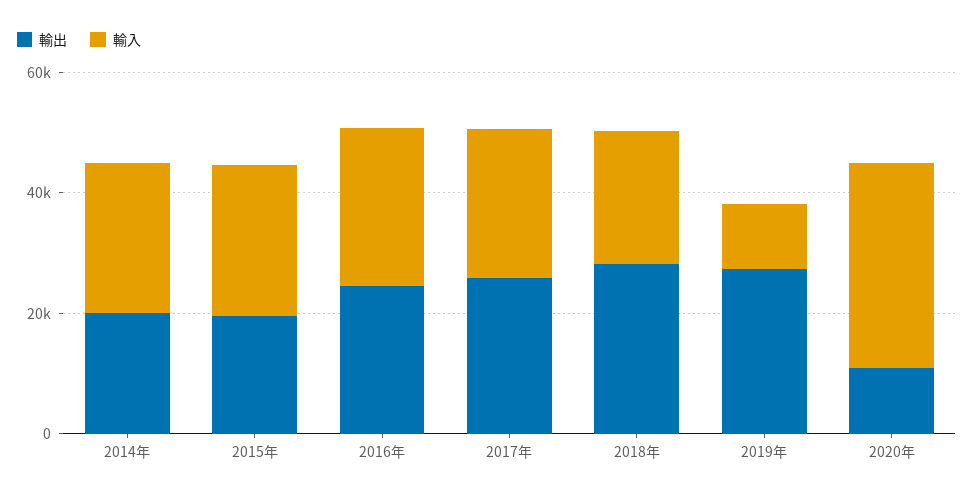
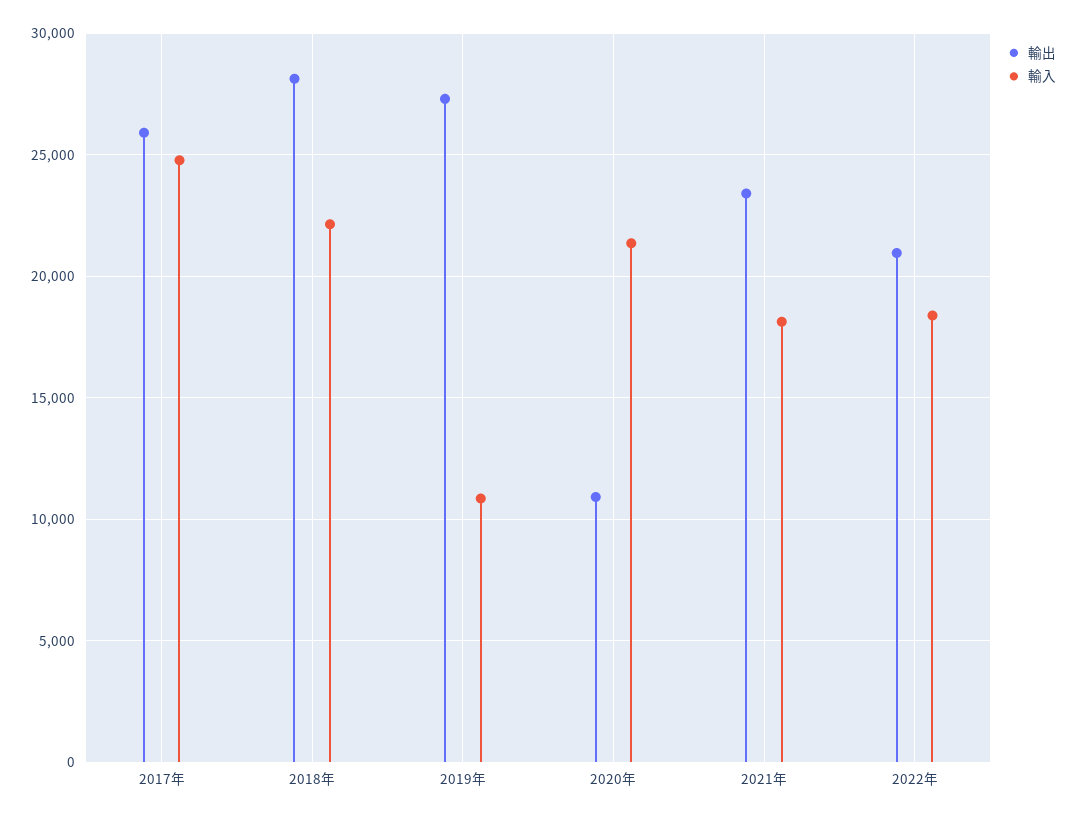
輸出, 2014年: 20000 -> none
輸入, 2014年: 25000 -> none
輸出, 2015年: 20000 -> none
輸入, 2015年: 25000 -> none
輸出, 2016年: 25000 -> none
輸入, 2016年: 25000 -> none
輸入, 2020年: 35000 -> 21500
輸出, 2021年: none -> 23500
輸入, 2021年: none -> 18000
輸出, 2022年: none -> 21000
輸入, 2022年: none -> 18500

